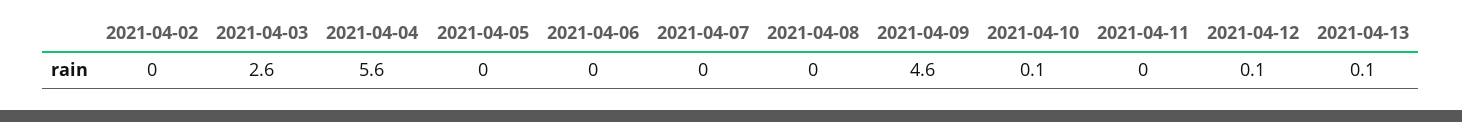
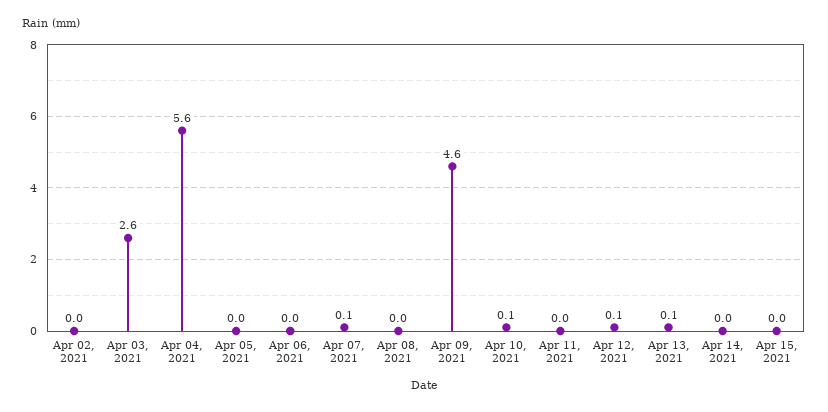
2021-04-07: 0 -> 0.1
Apr 14, 2021: none -> 0
Apr 15, 2021: none -> 0

